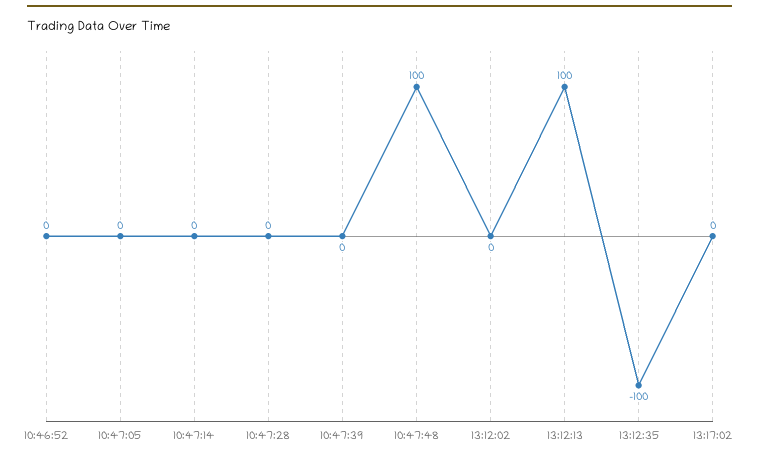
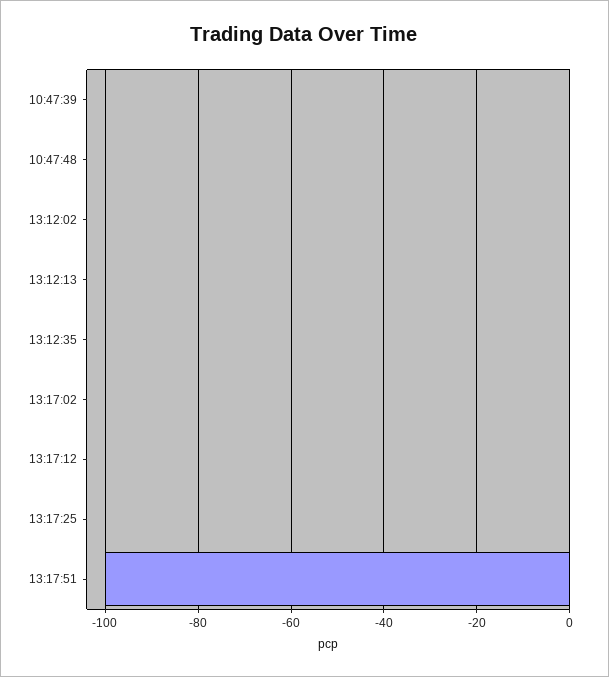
10:46:52: 0 -> none
10:47:05: 0 -> none
10:47:14: 0 -> none
10:47:28: 0 -> none
10:47:48: 100 -> 0
13:12:13: 100 -> 0
13:12:35: -100 -> 0
13:17:12: none -> 0
13:17:25: none -> 0
13:17:51: none -> -100

